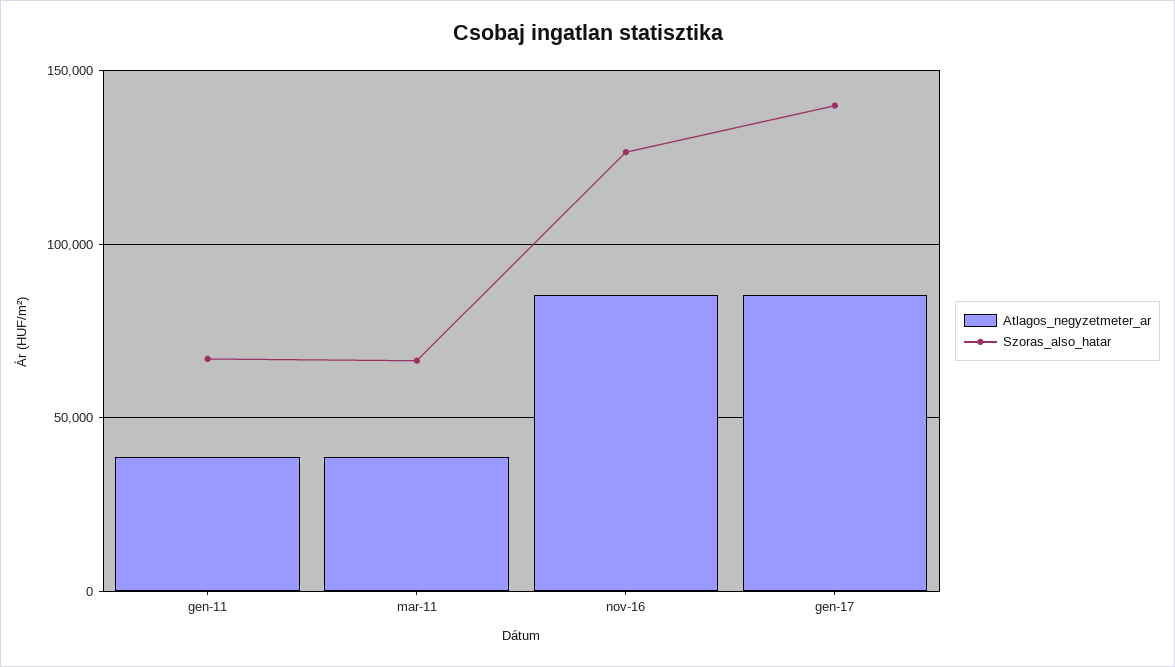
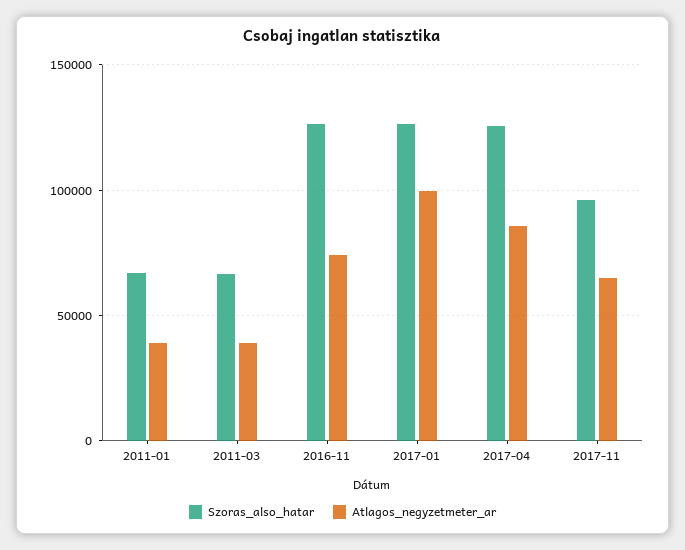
Atlagos_negyzetmeter_ar, nov-16: 85000 -> 75000
Atlagos_negyzetmeter_ar, gen-17: 85000 -> 100000
Szoras_also_hatar, gen-17: 140000 -> 125000
Szoras_also_hatar, 2017-04: none -> 125000
Atlagos_negyzetmeter_ar, 2017-04: none -> 85000
Szoras_also_hatar, 2017-11: none -> 95000
Atlagos_negyzetmeter_ar, 2017-11: none -> 65000

